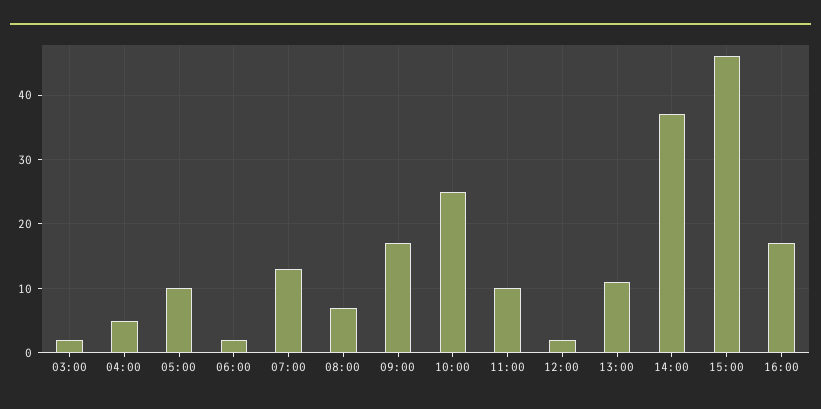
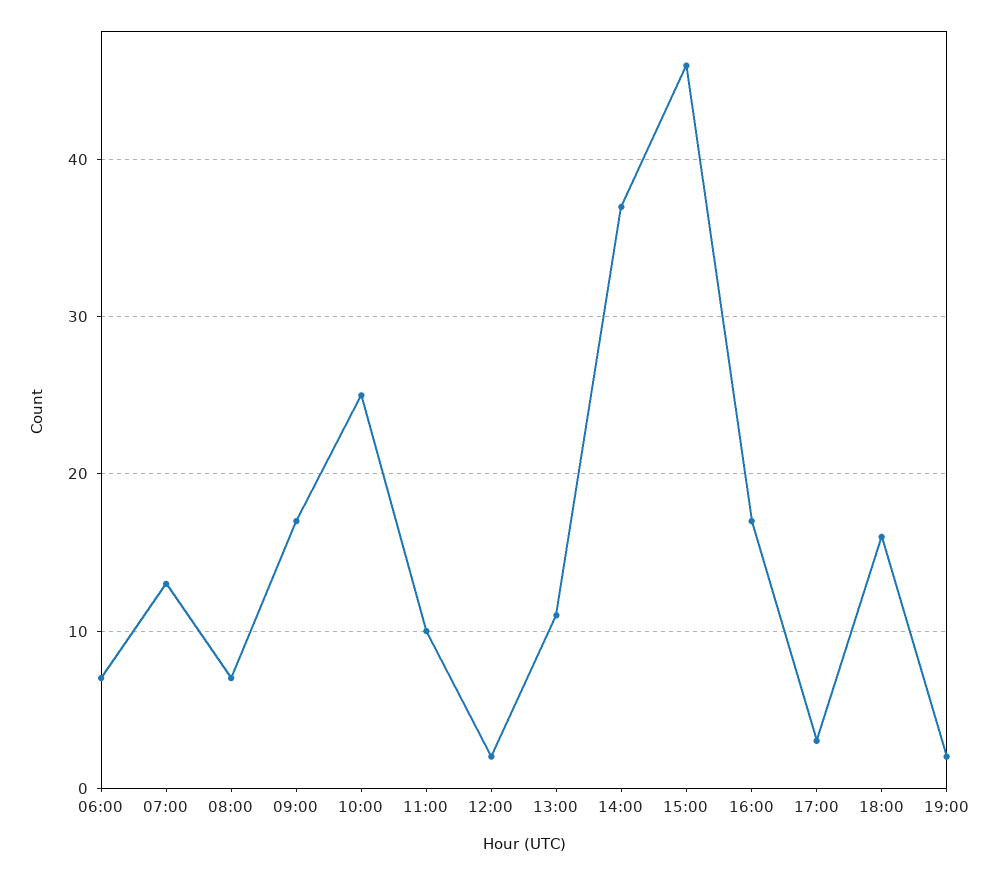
03:00: 2 -> none
04:00: 5 -> none
05:00: 10 -> none
06:00: 2 -> 7
17:00: none -> 3
18:00: none -> 16
19:00: none -> 2

